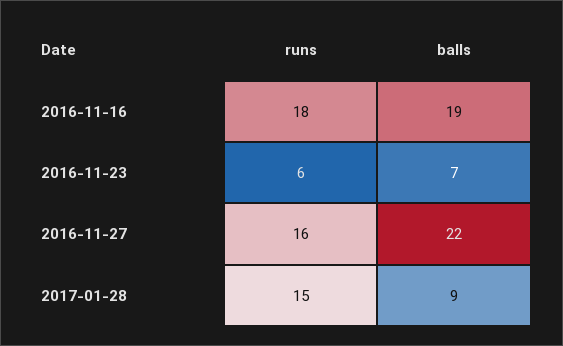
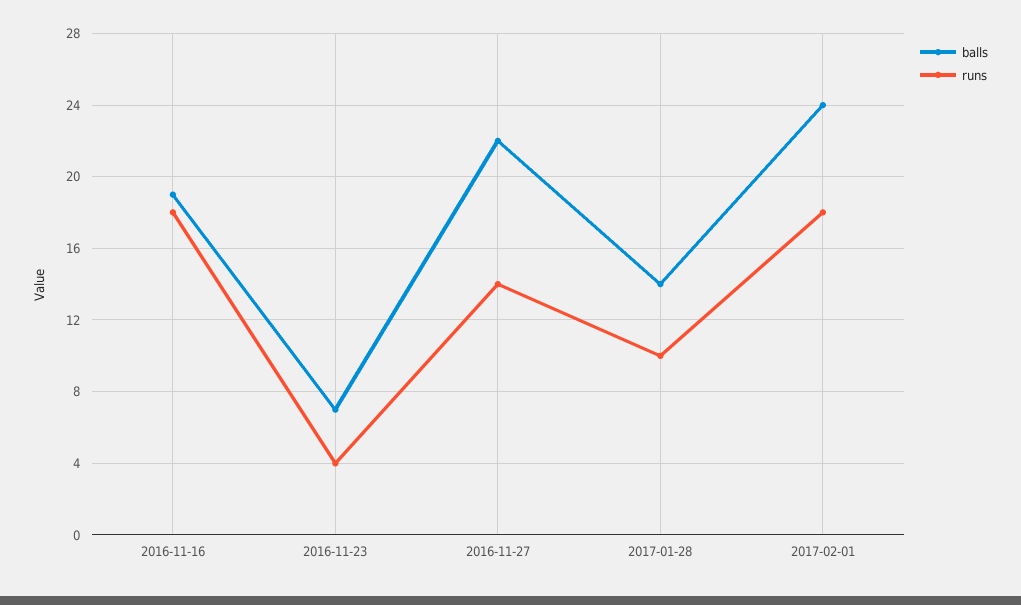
runs, 2016-11-23: 6 -> 4
runs, 2016-11-27: 16 -> 14
runs, 2017-01-28: 15 -> 10
balls, 2017-01-28: 9 -> 14
balls, 2017-02-01: none -> 24
runs, 2017-02-01: none -> 18

